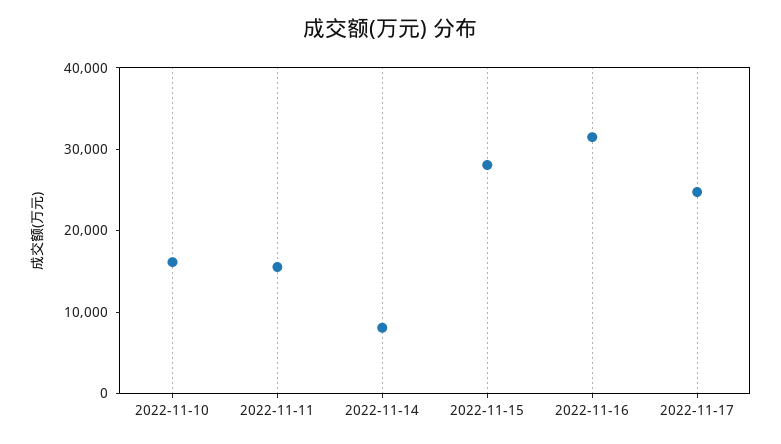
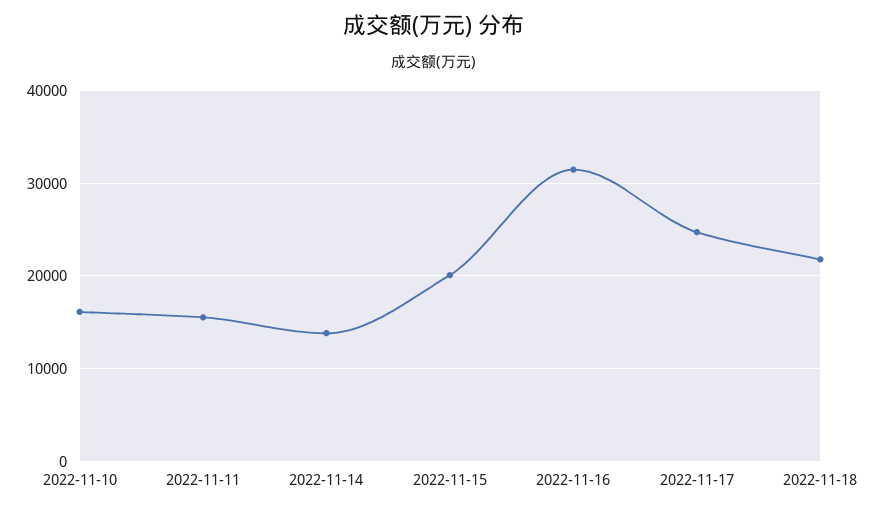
2022-11-14: 8000 -> 14000
2022-11-15: 28000 -> 20000
2022-11-18: none -> 22000

